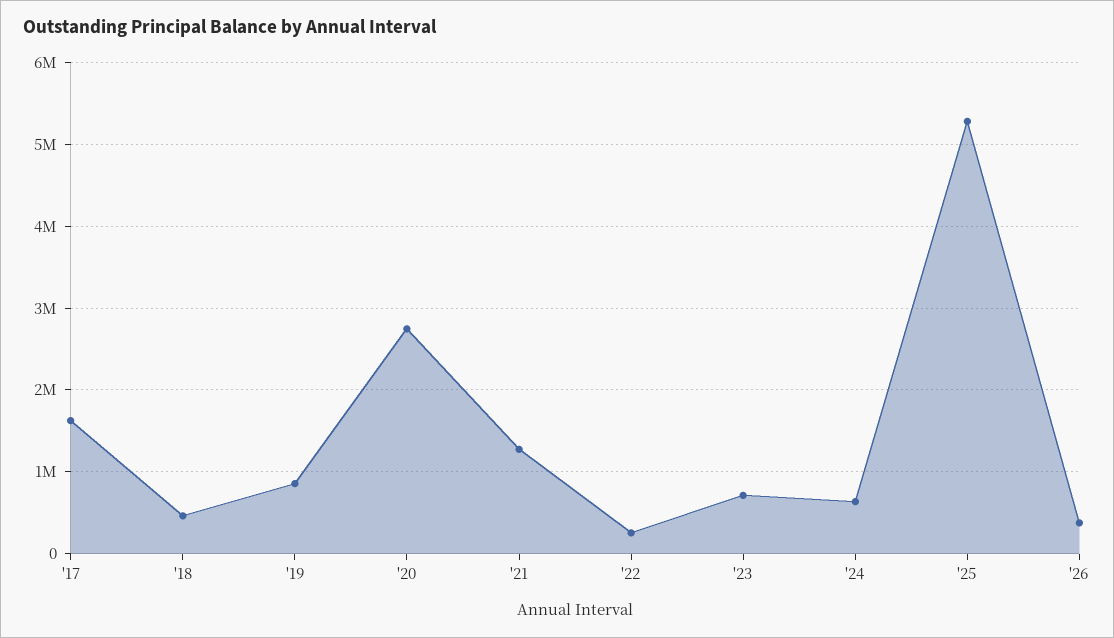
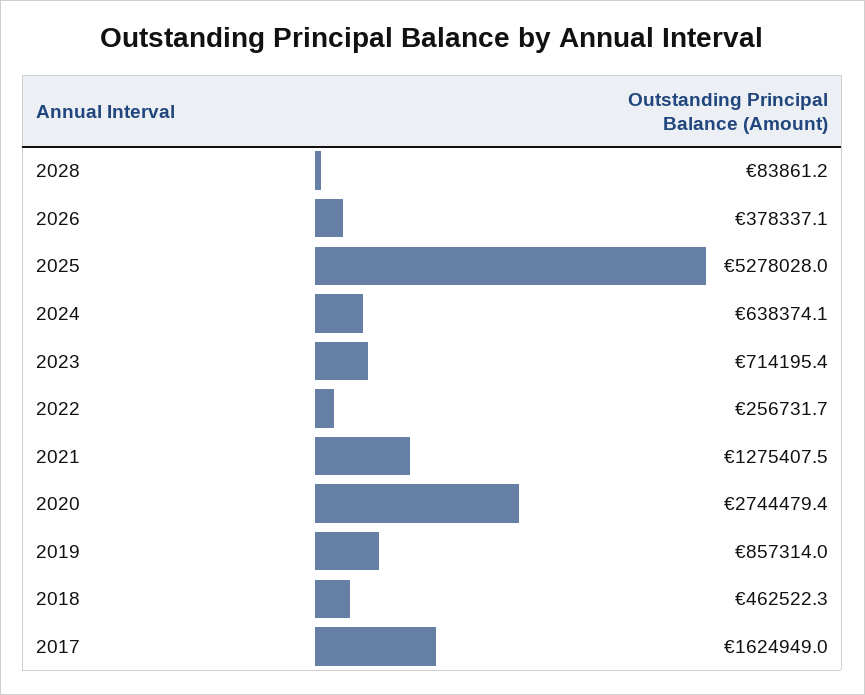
2028: none -> 83861.2

